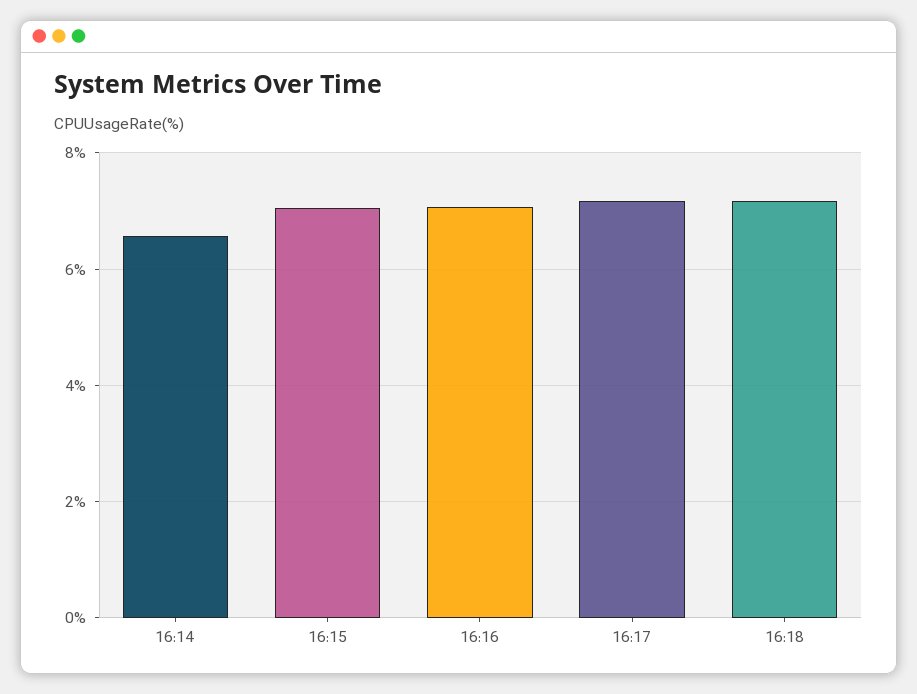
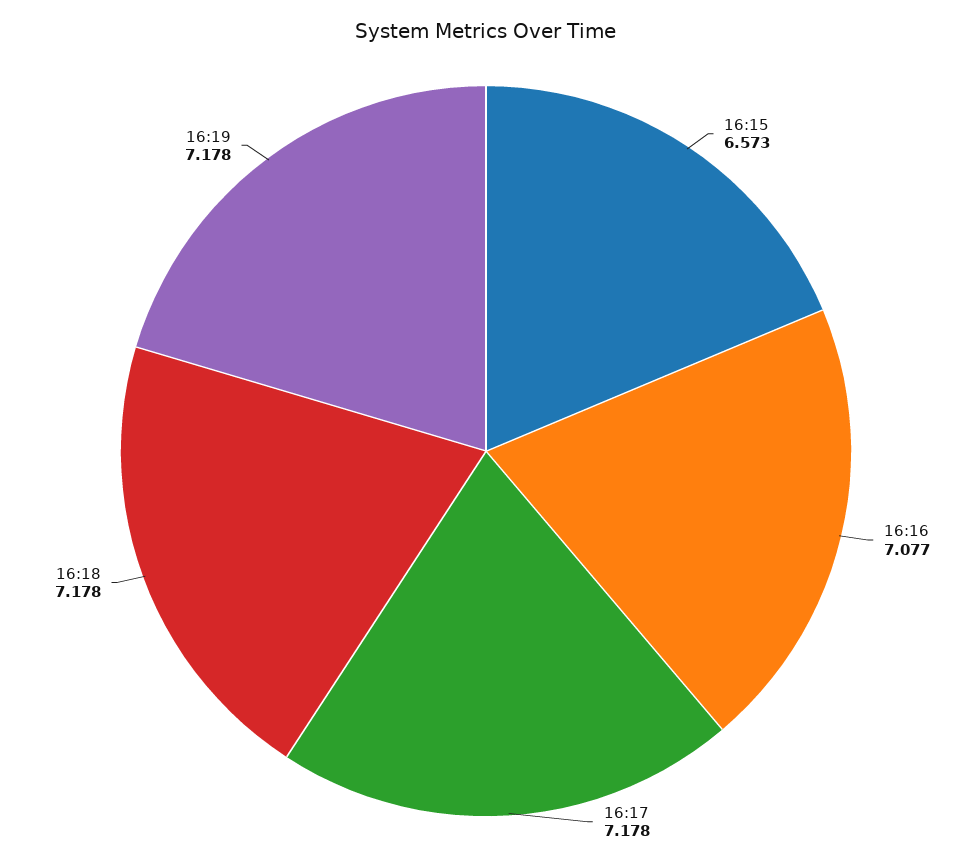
16:14: 6.6 -> none
16:15: 7 -> 6.573
16:19: none -> 7.178

